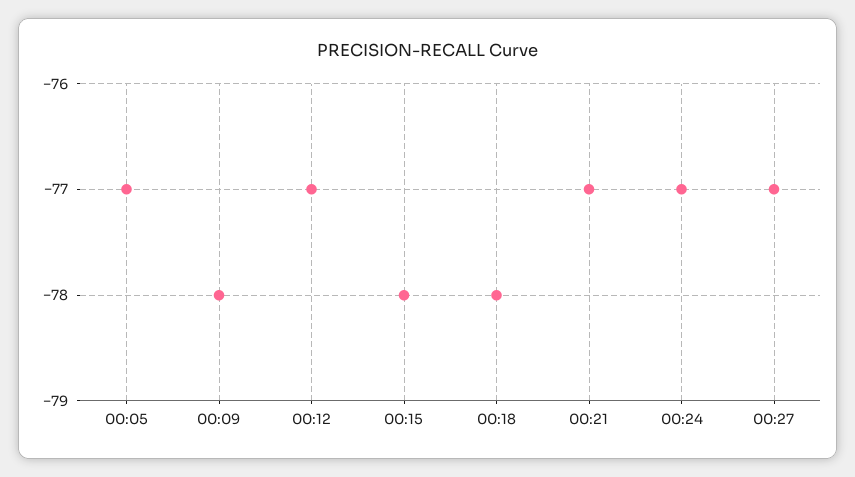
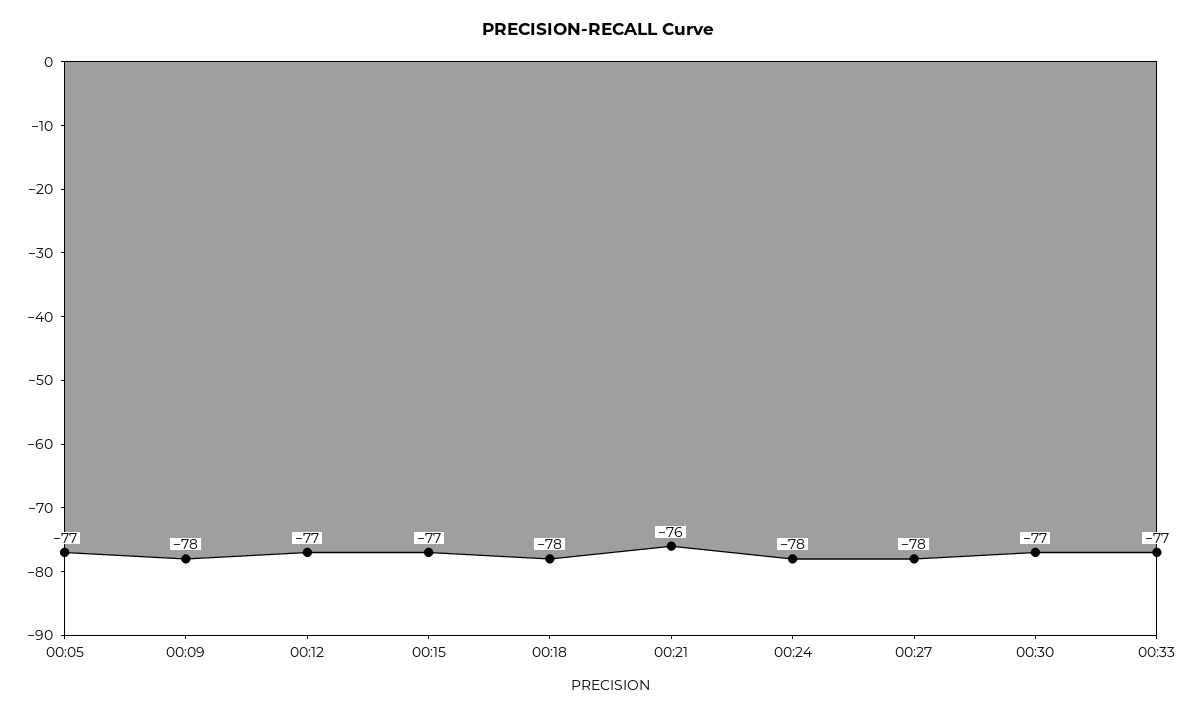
00:15: -78 -> -77
00:21: -77 -> -76
00:24: -77 -> -78
00:27: -77 -> -78
00:30: none -> -77
00:33: none -> -77

